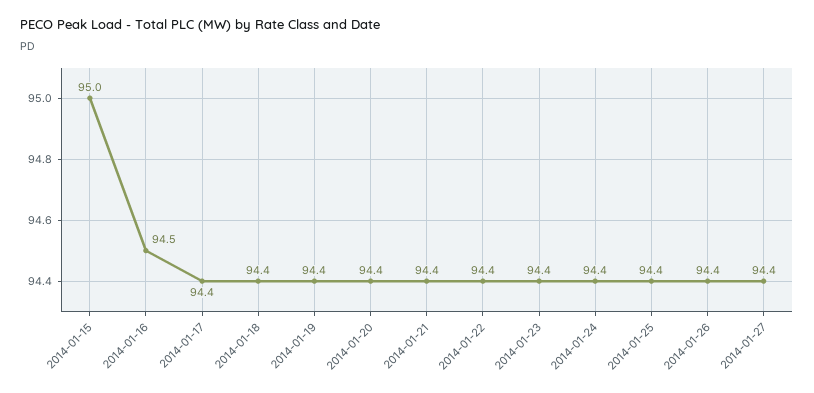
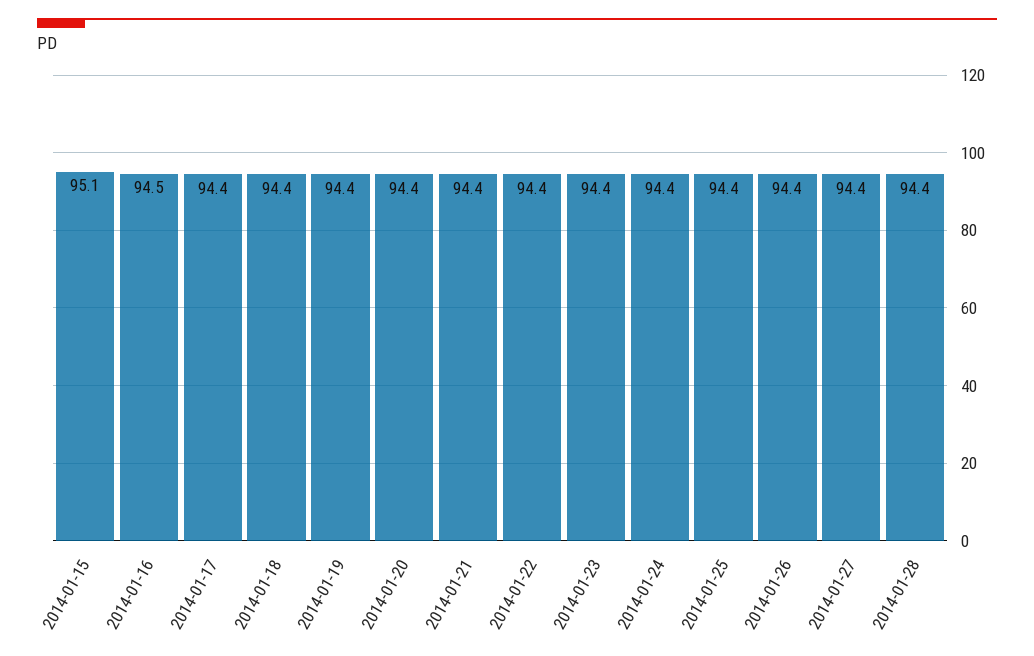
2014-01-15: 95 -> 95.1
2014-01-28: none -> 94.4

